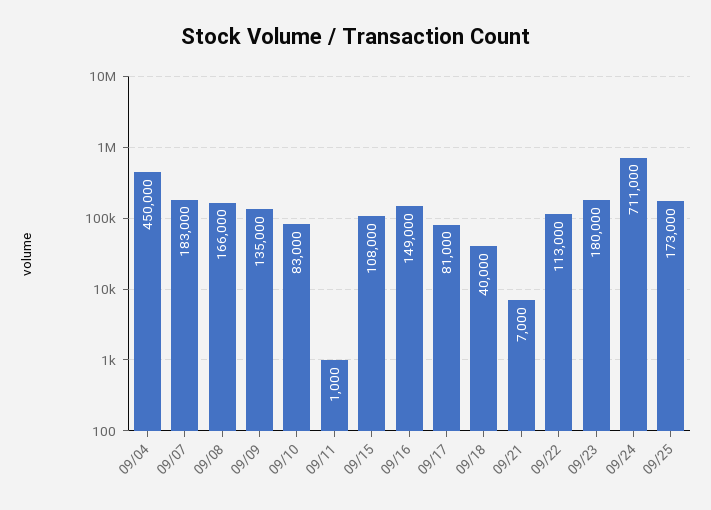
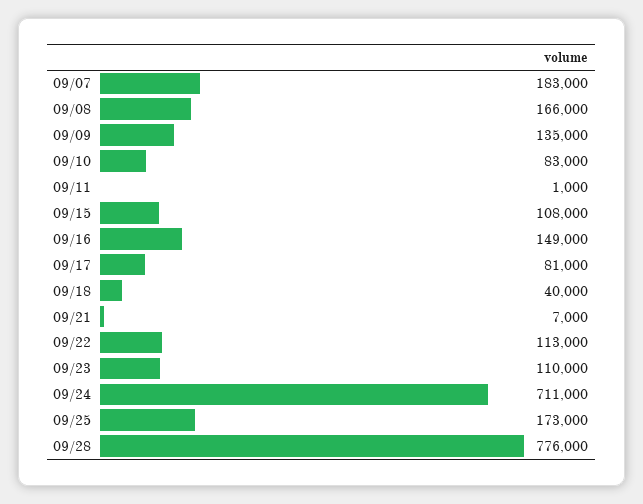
09/04: 450000 -> none
09/23: 180000 -> 110000
09/28: none -> 776000

